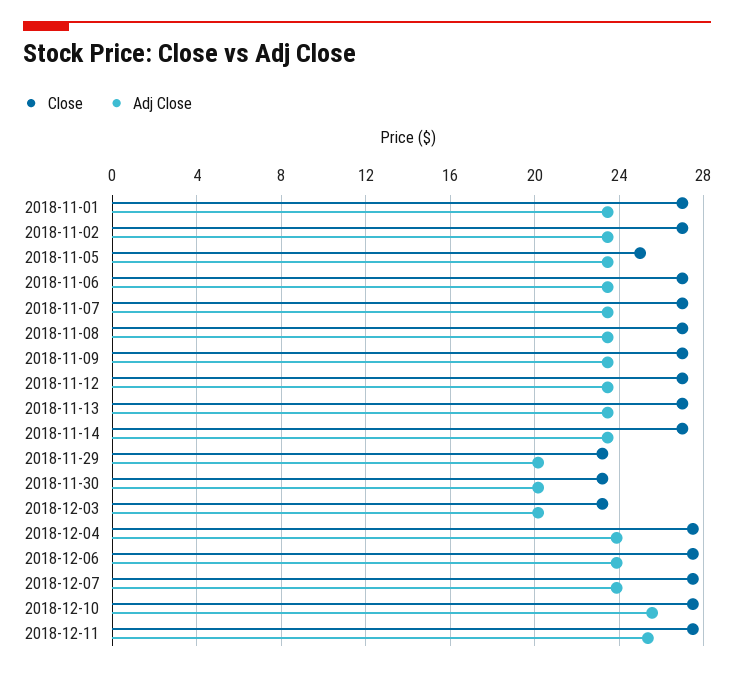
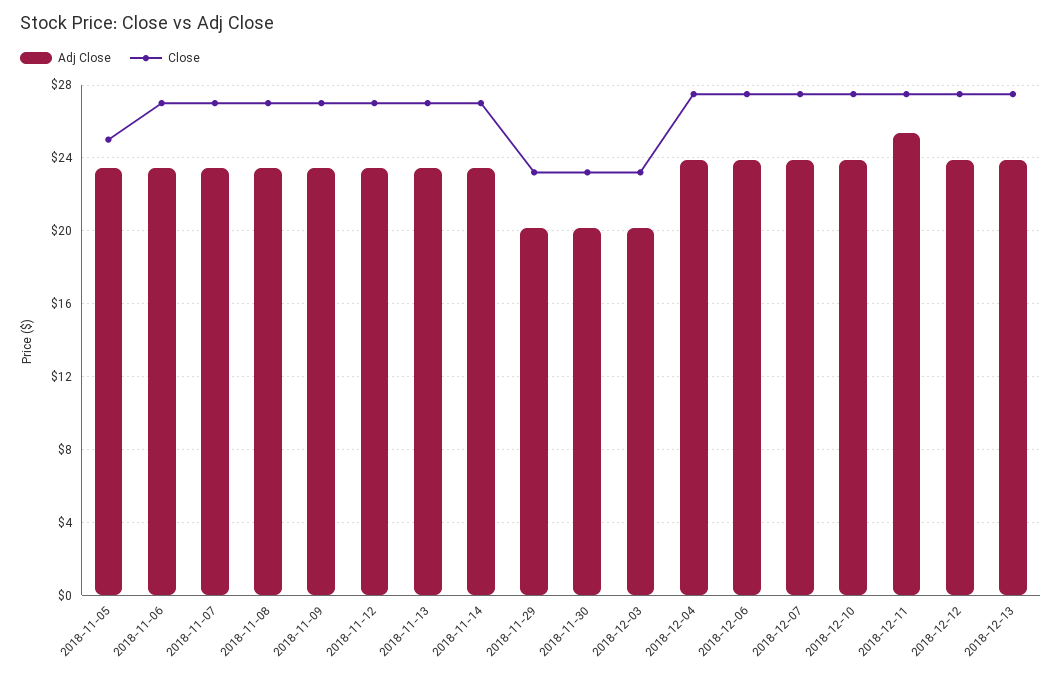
Close, 2018-11-01: 27 -> none
Adj Close, 2018-11-01: 23.5 -> none
Close, 2018-11-02: 27 -> none
Adj Close, 2018-11-02: 23.5 -> none
Adj Close, 2018-12-10: 25.5 -> 24
Adj Close, 2018-12-12: none -> 24
Close, 2018-12-12: none -> 27.5
Adj Close, 2018-12-13: none -> 24
Close, 2018-12-13: none -> 27.5

